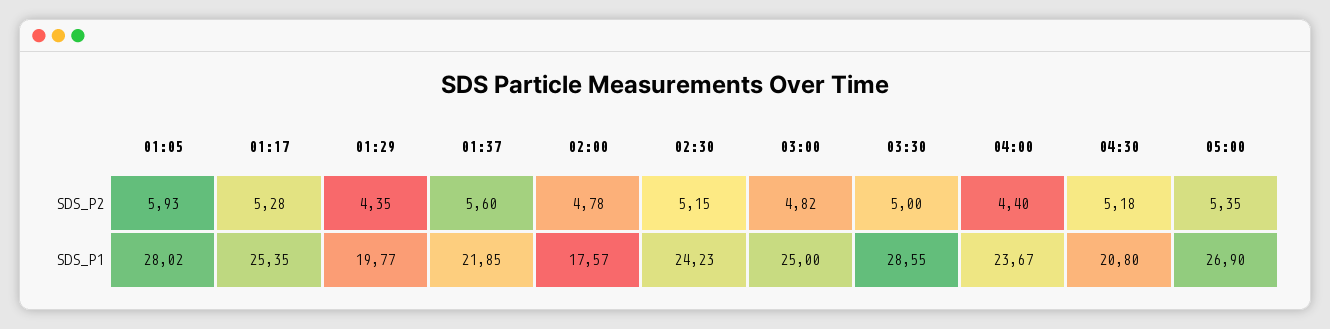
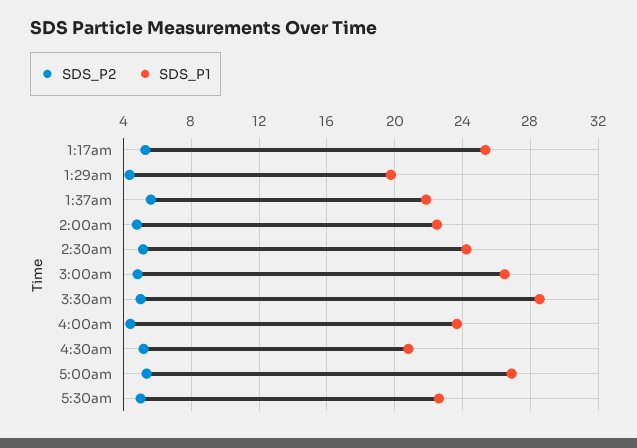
SDS_P2, 01:05: 5.93 -> none
SDS_P1, 01:05: 28.02 -> none
SDS_P1, 02:00: 17.57 -> 22.5
SDS_P1, 03:00: 25 -> 26.5
SDS_P2, 5:30am: none -> 5
SDS_P1, 5:30am: none -> 22.5

